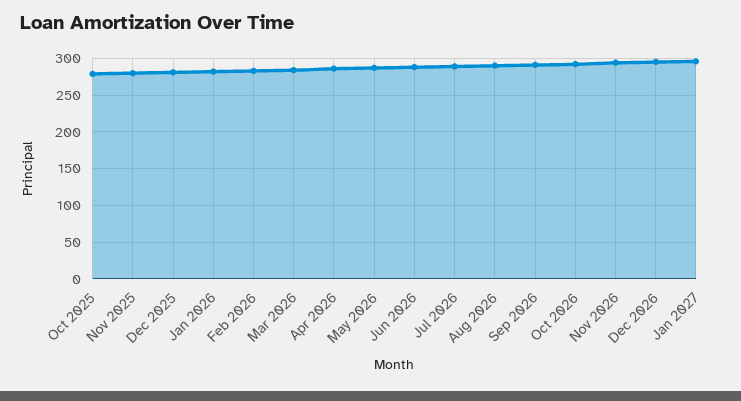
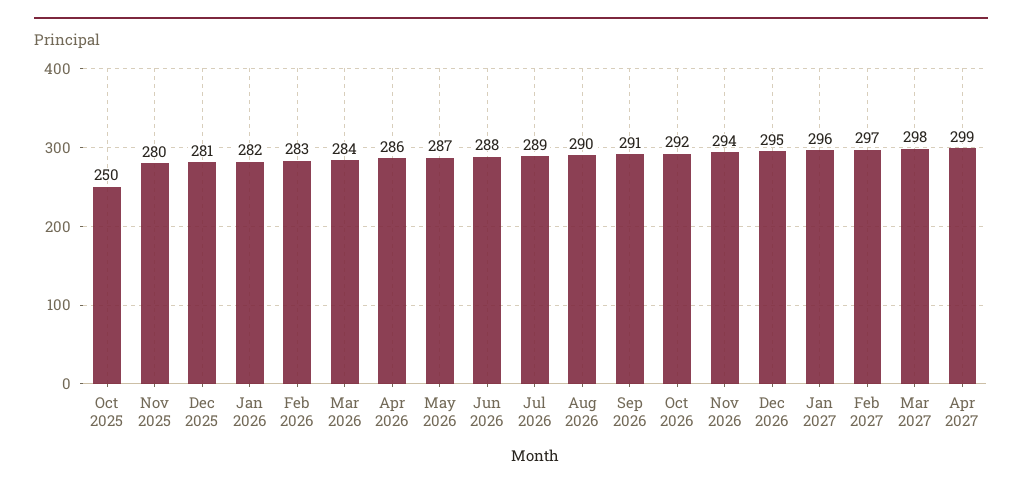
Oct 2025: 280 -> 250
Feb 2027: none -> 297
Mar 2027: none -> 298
Apr 2027: none -> 299

